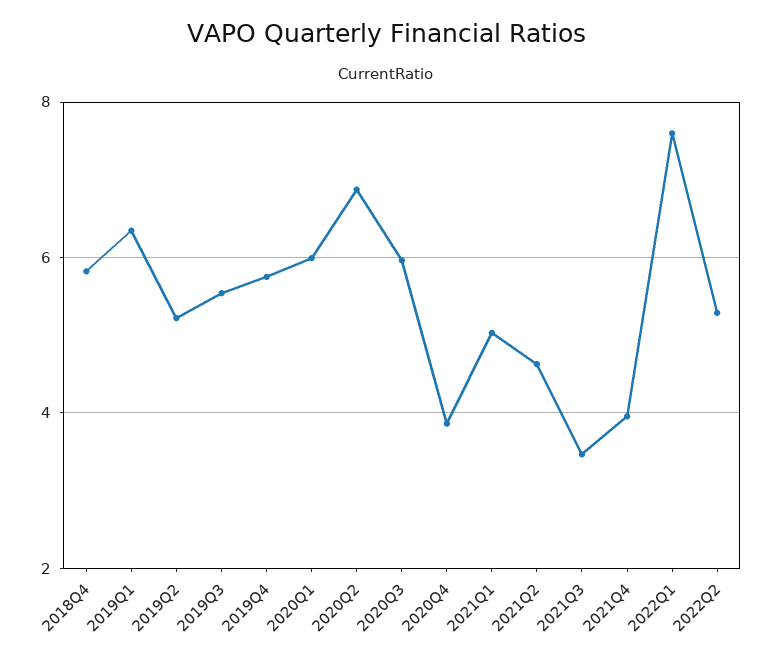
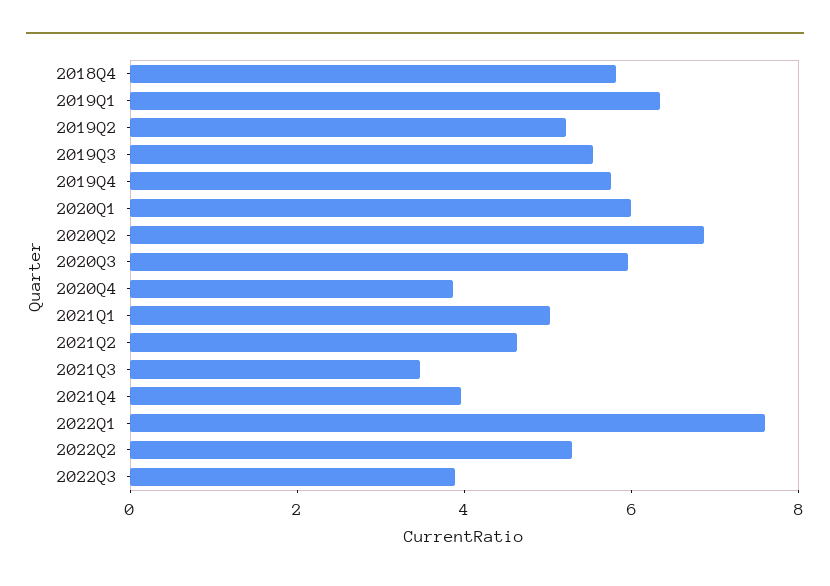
2022Q3: none -> 4

